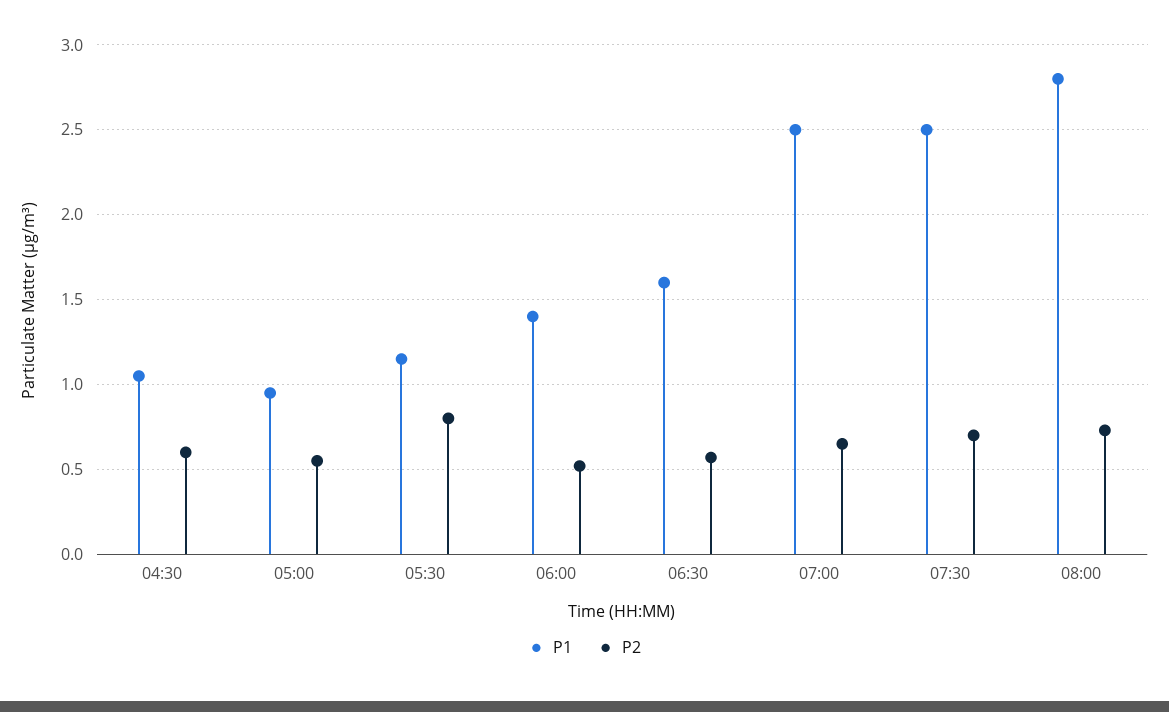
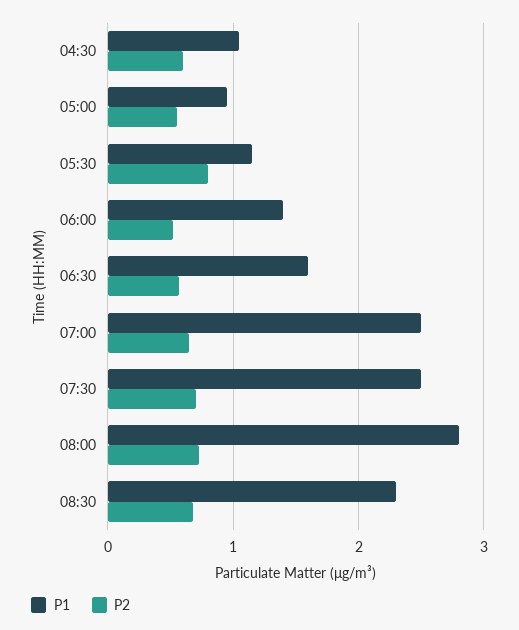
P1, 08:30: none -> 2.3
P2, 08:30: none -> 0.7

